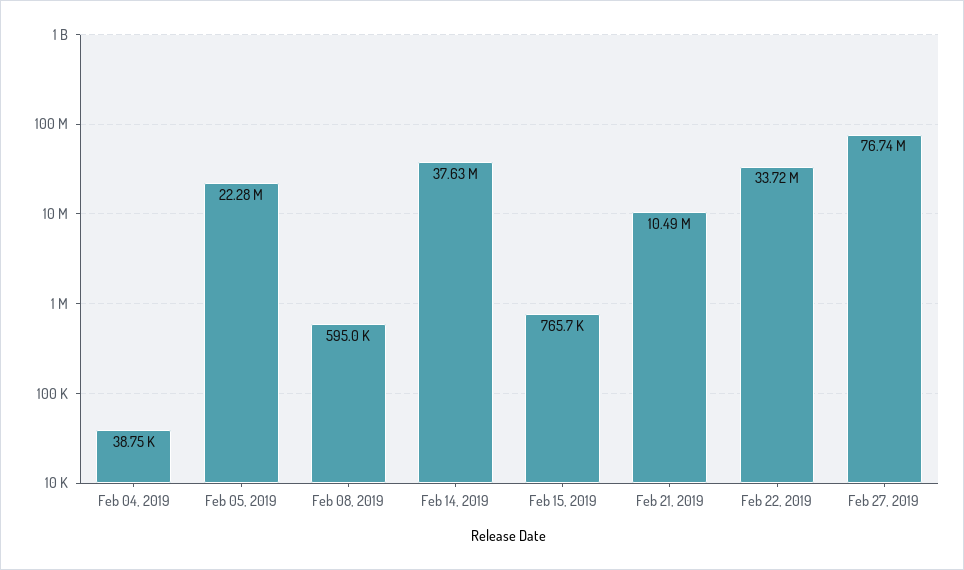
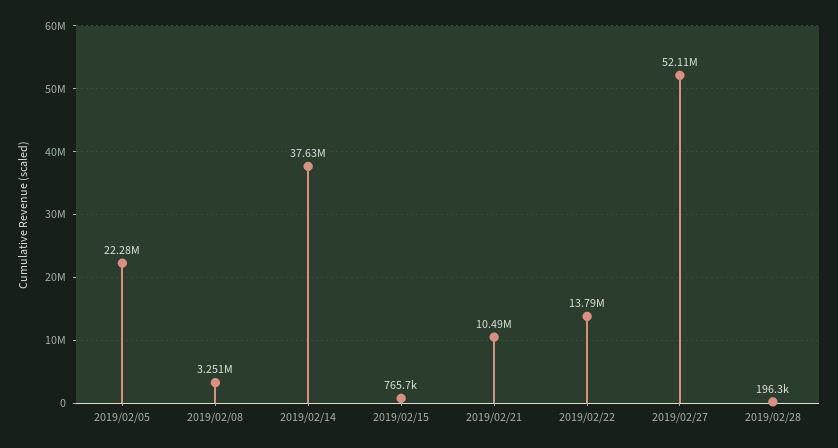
Feb 04, 2019: 38750 -> none
Feb 08, 2019: 595000 -> 3251000
Feb 22, 2019: 33720000 -> 13790000
Feb 27, 2019: 76740000 -> 52110000
2019/02/28: none -> 196300

